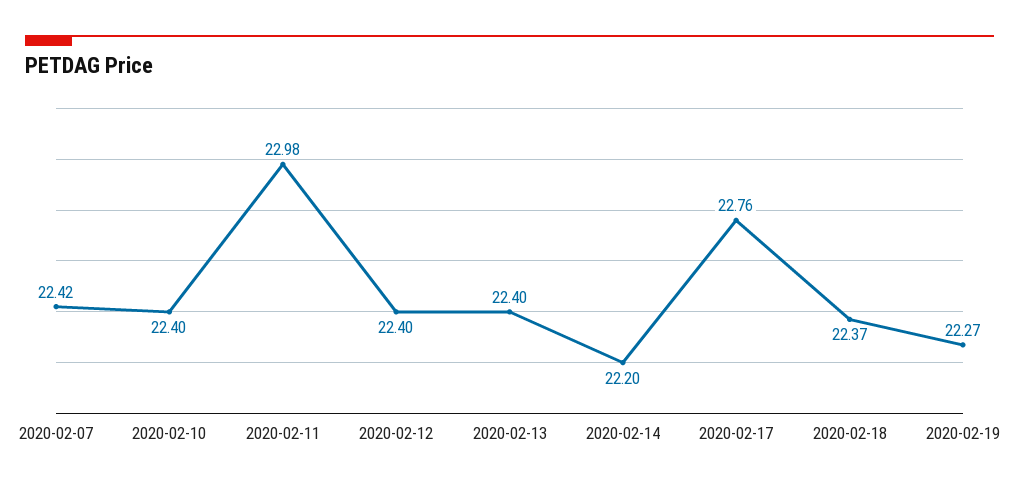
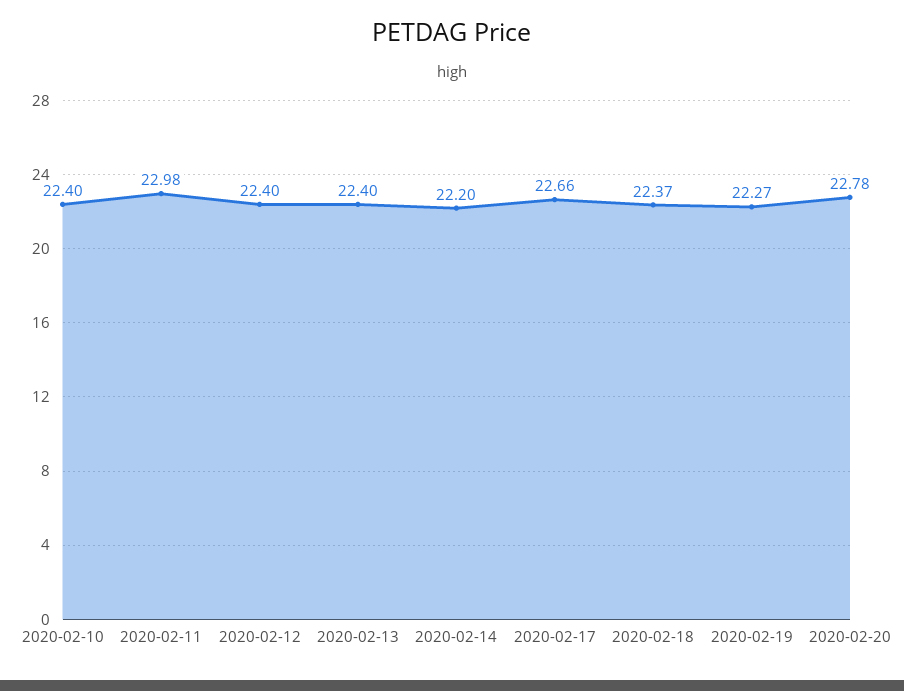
2020-02-07: 22.42 -> none
2020-02-17: 22.76 -> 22.66
2020-02-20: none -> 22.78

